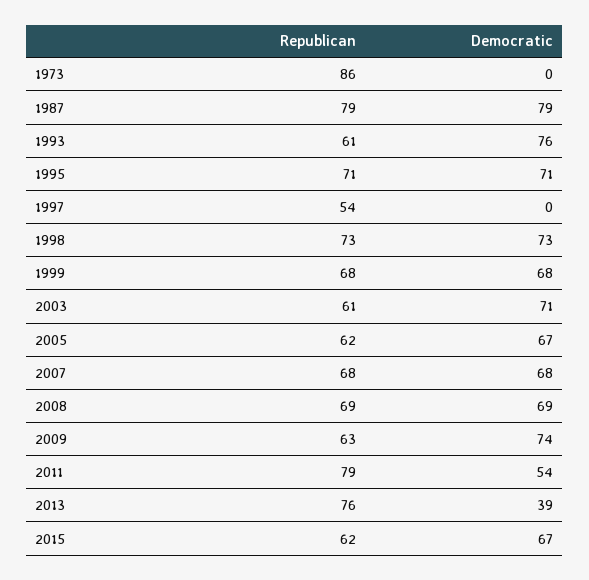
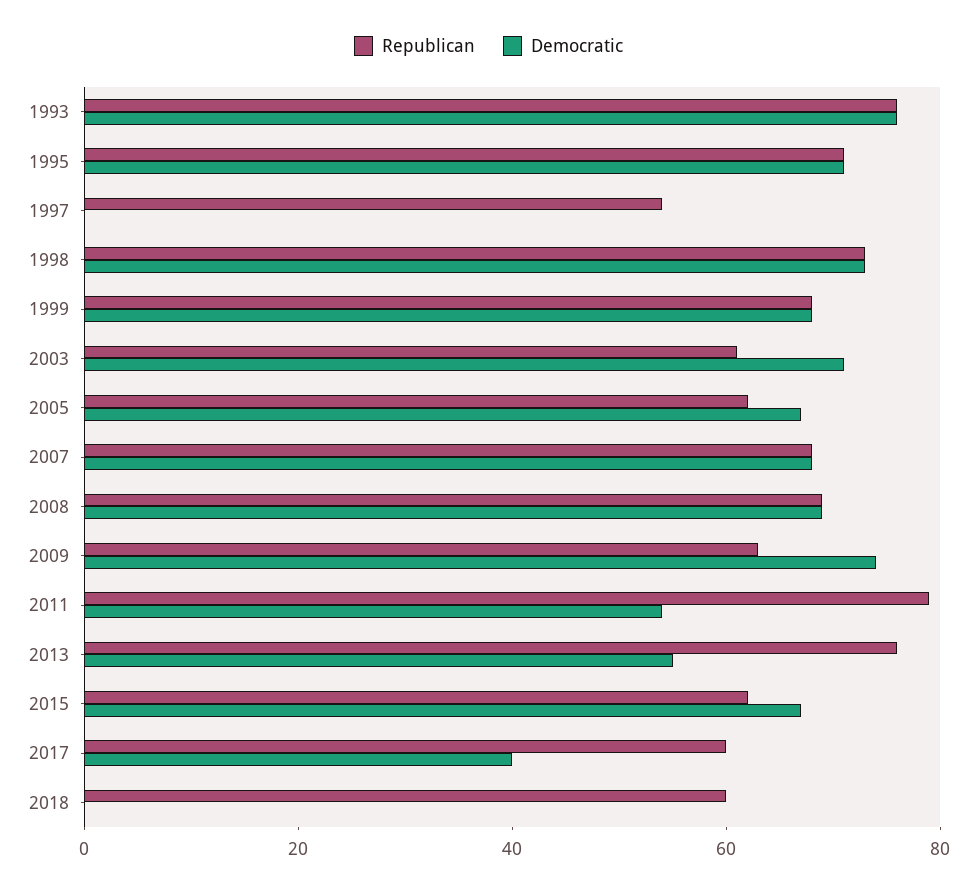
Republican, 1973: 86 -> none
Democratic, 1973: 0 -> none
Republican, 1987: 79 -> none
Democratic, 1987: 79 -> none
Republican, 1993: 61 -> 75
Democratic, 2013: 39 -> 55
Republican, 2017: none -> 60
Democratic, 2017: none -> 40
Republican, 2018: none -> 60
Democratic, 2018: none -> 0

